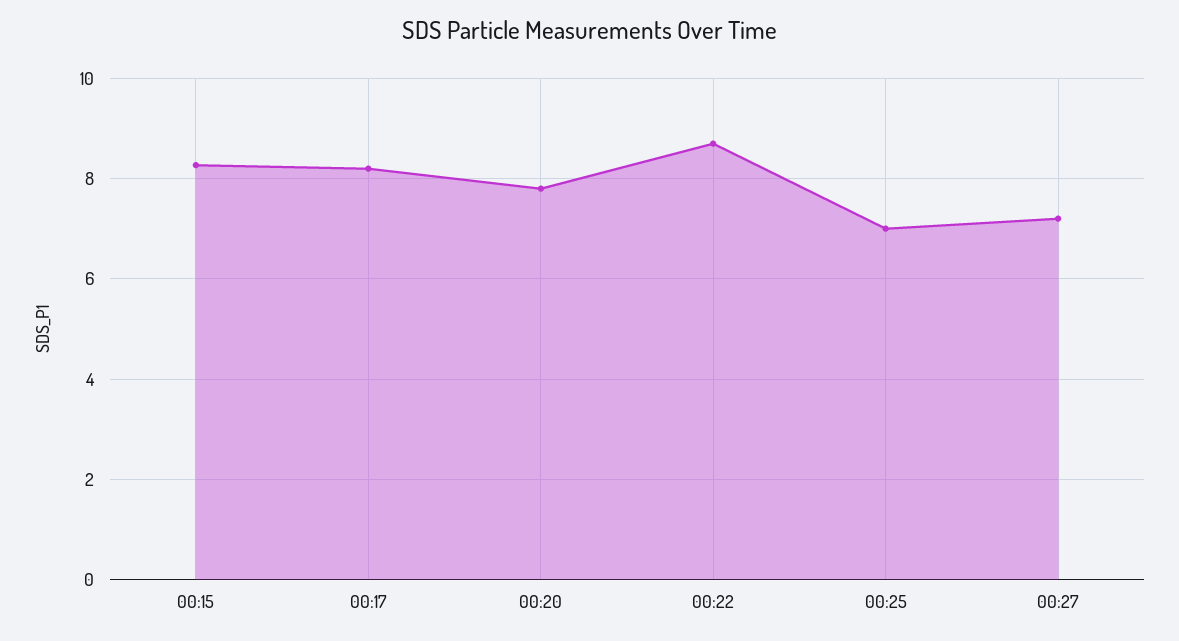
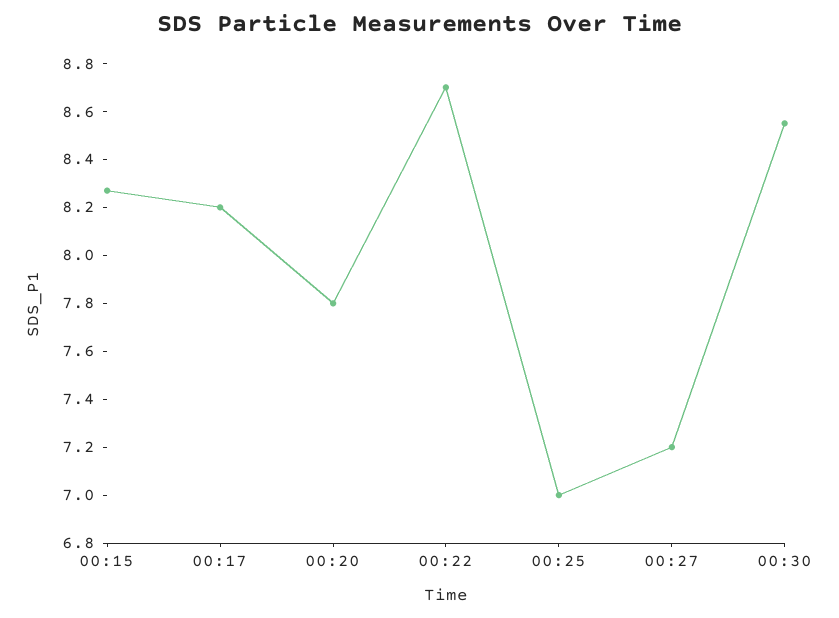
00:30: none -> 8.55

